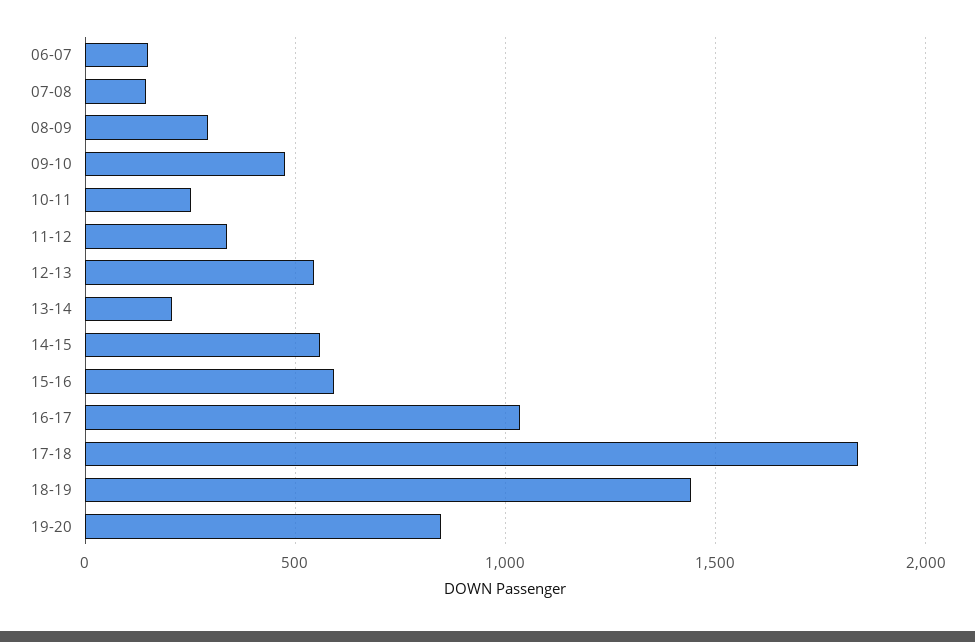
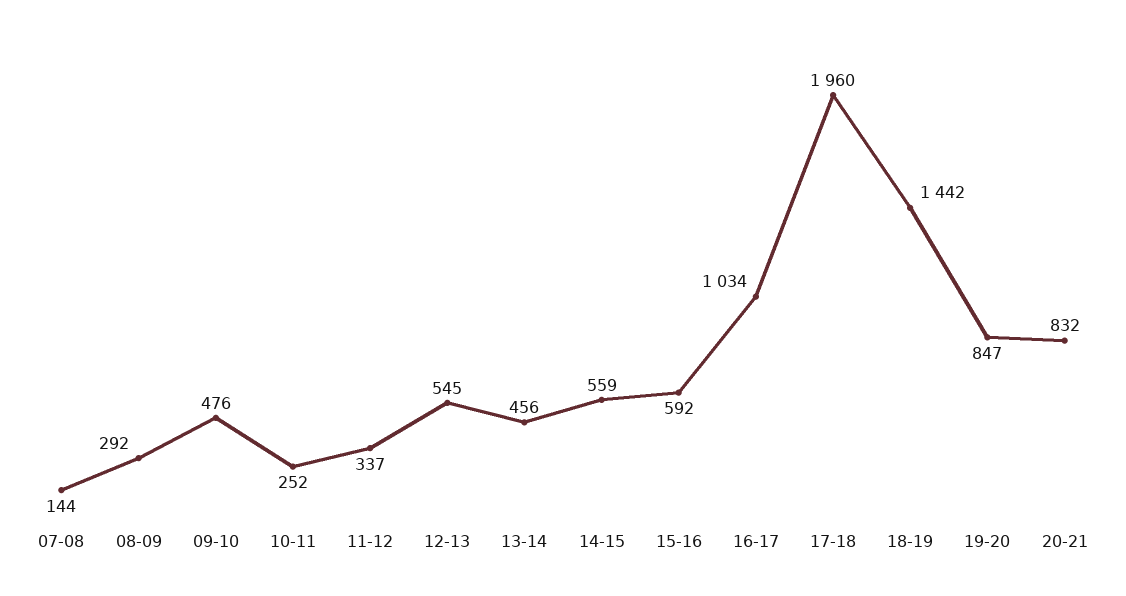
06-07: 150 -> none
13-14: 200 -> 456
17-18: 1850 -> 1960
20-21: none -> 832

